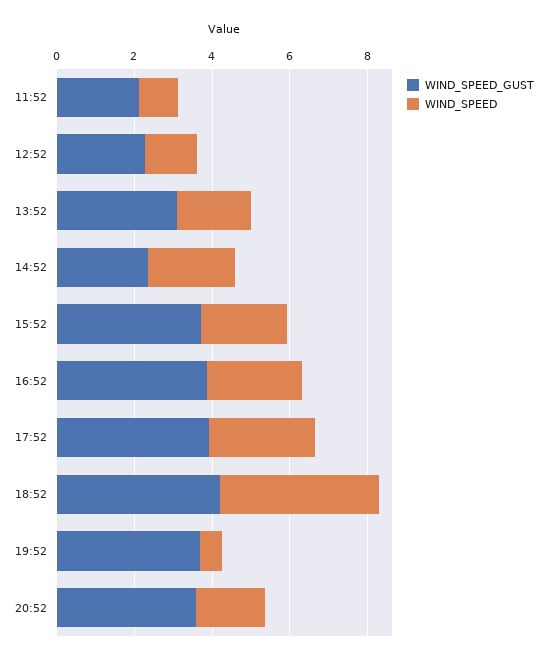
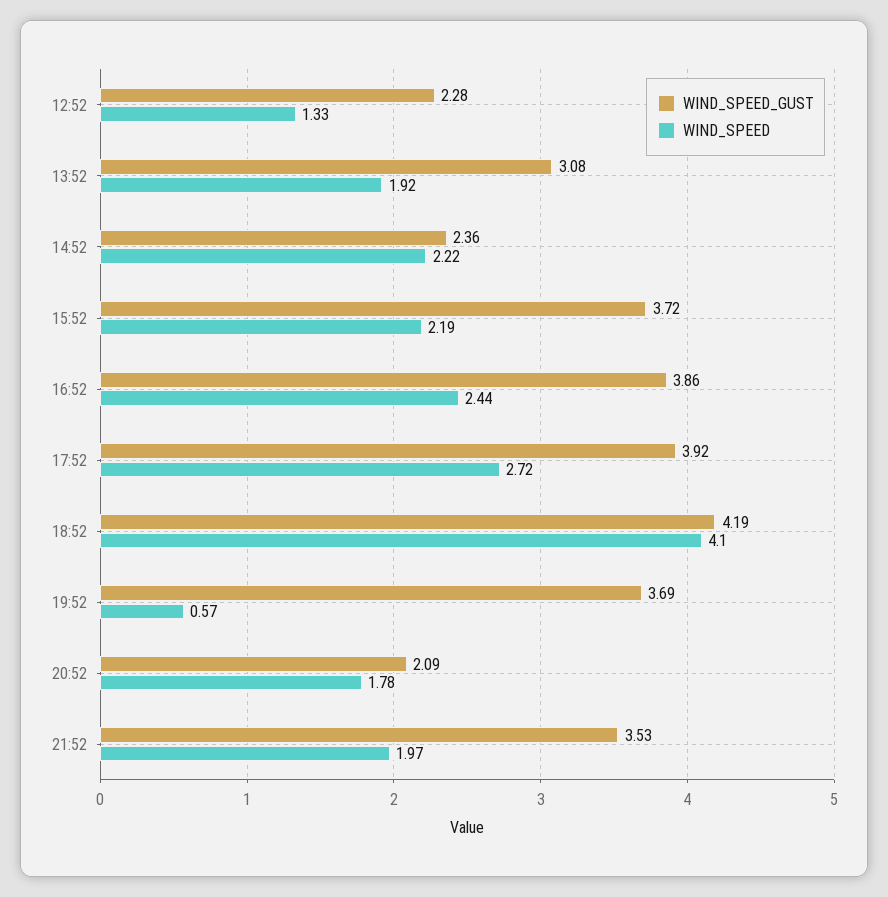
WIND_SPEED_GUST, 11:52: 2 -> none
WIND_SPEED, 11:52: 1 -> none
WIND_SPEED_GUST, 20:52: 3.5 -> 2.09
WIND_SPEED_GUST, 21:52: none -> 3.53
WIND_SPEED, 21:52: none -> 1.97

